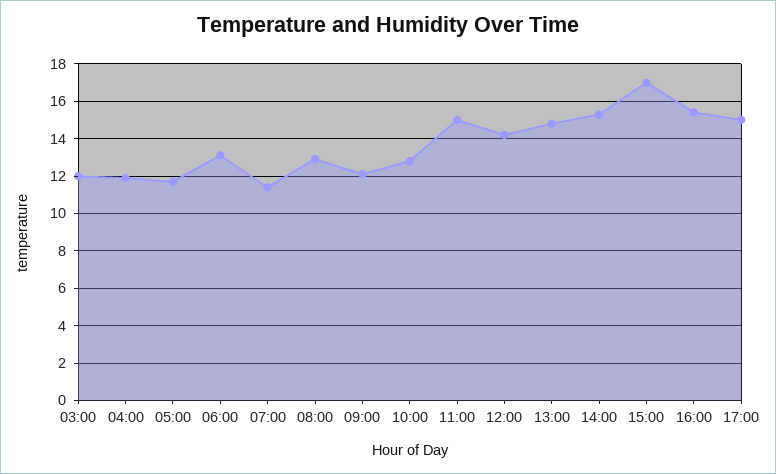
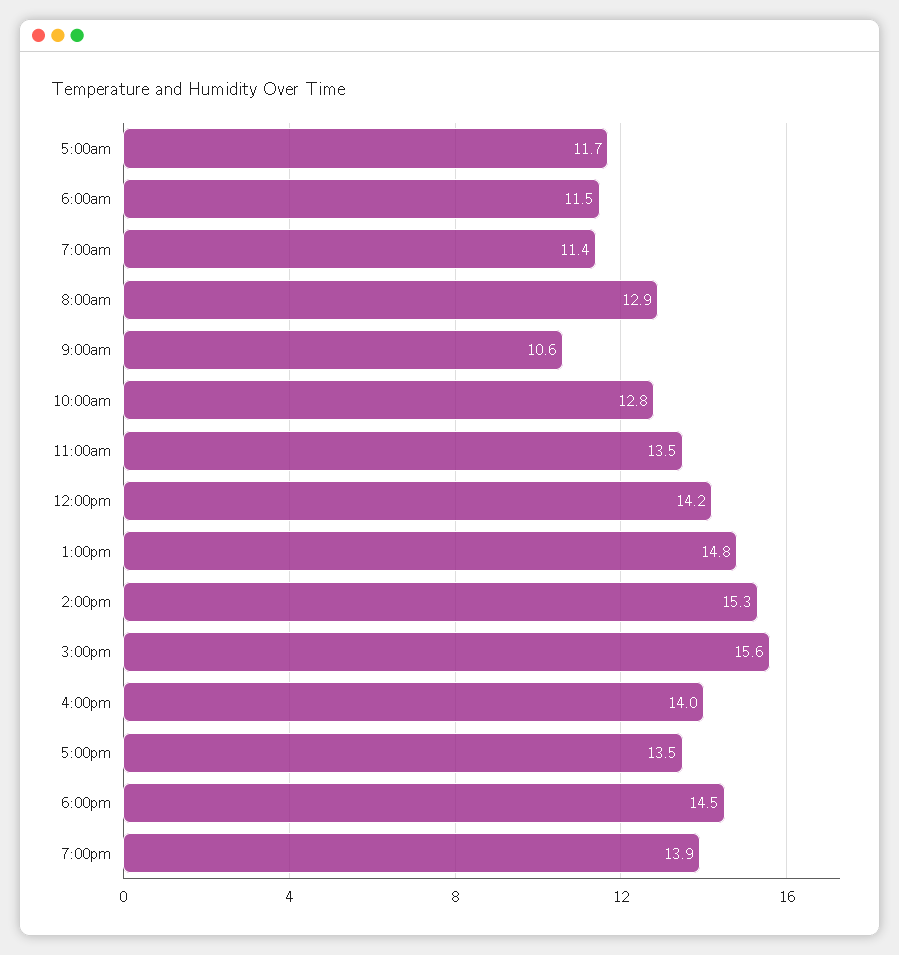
03:00: 12 -> none
04:00: 12 -> none
06:00: 13 -> 11.5
09:00: 12 -> 10.6
11:00: 15 -> 13.5
15:00: 17 -> 15.6
16:00: 15.5 -> 14
17:00: 15 -> 13.5
6:00pm: none -> 14.5
7:00pm: none -> 13.9

